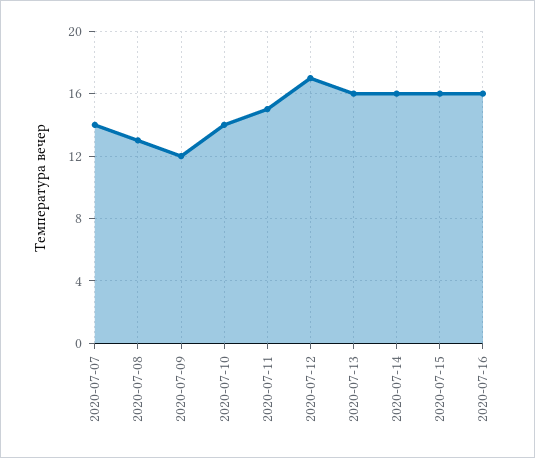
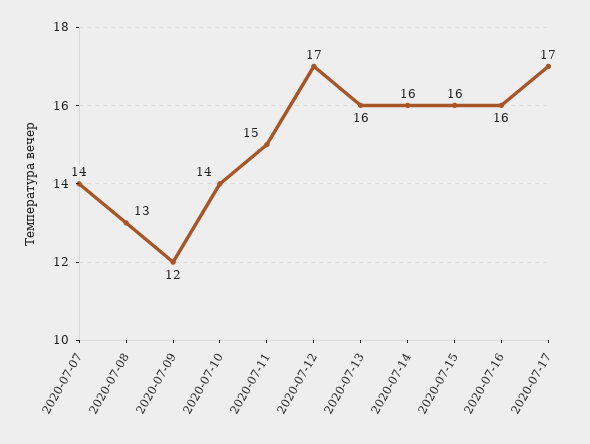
2020-07-17: none -> 17

